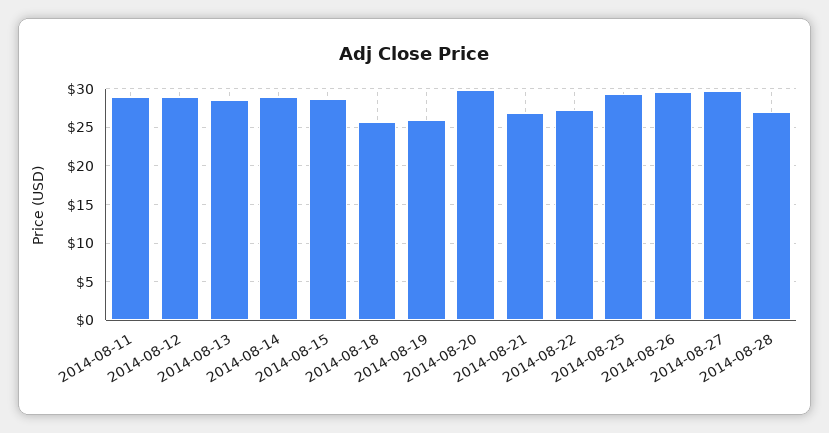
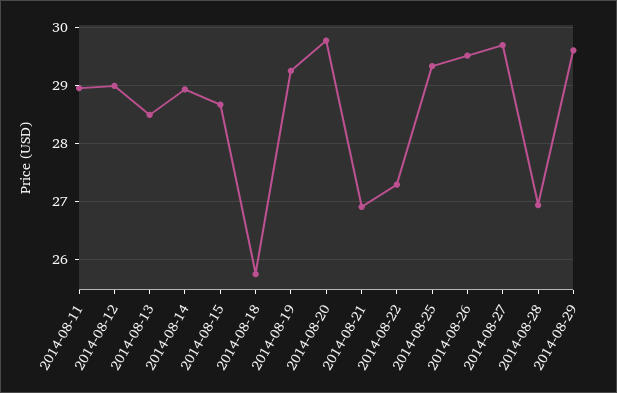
2014-08-19: 26 -> 29.2
2014-08-29: none -> 29.6

